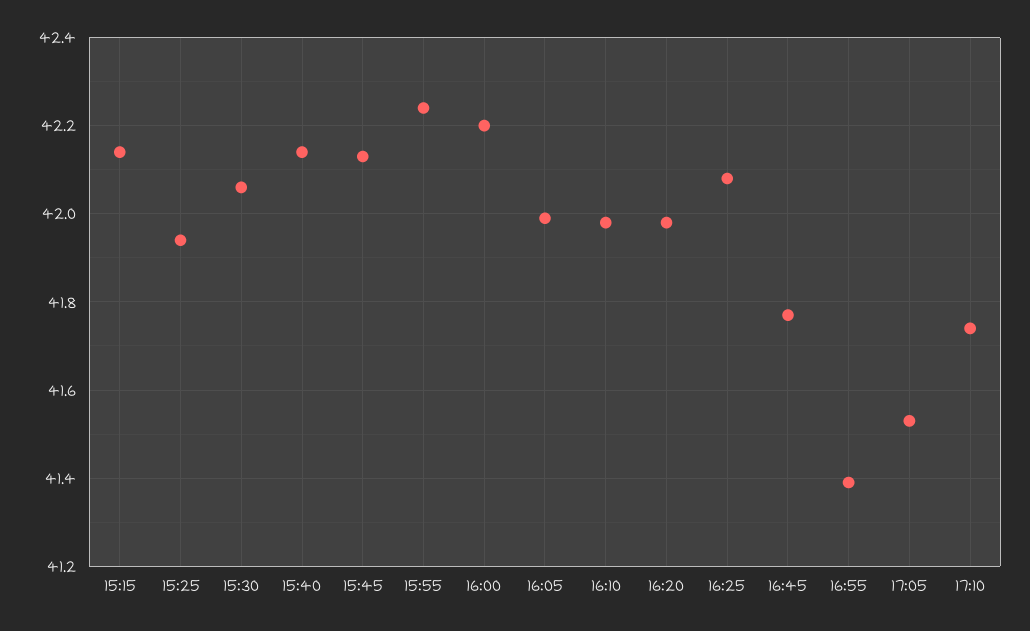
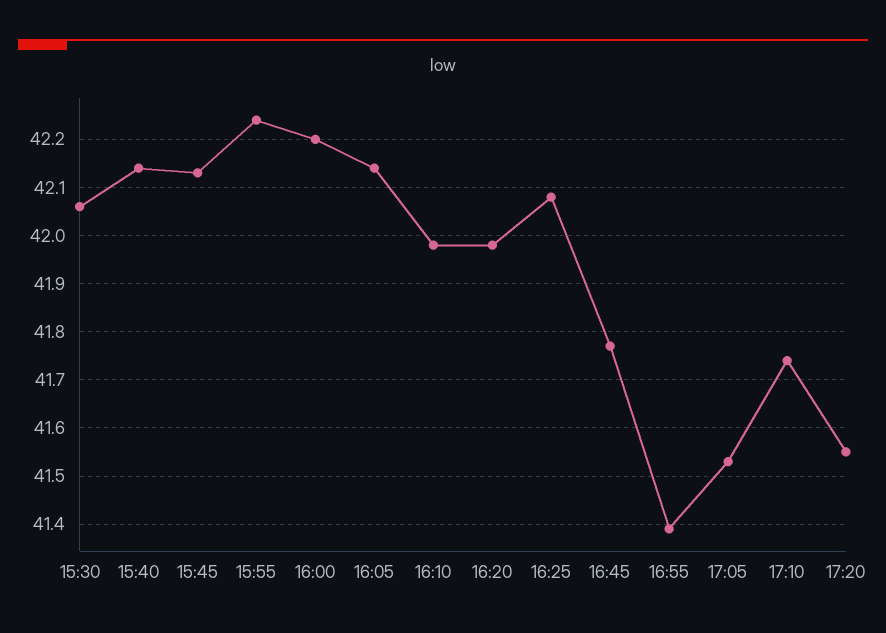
15:15: 42.15 -> none
15:25: 41.95 -> none
16:05: 42 -> 42.15
17:20: none -> 41.55

